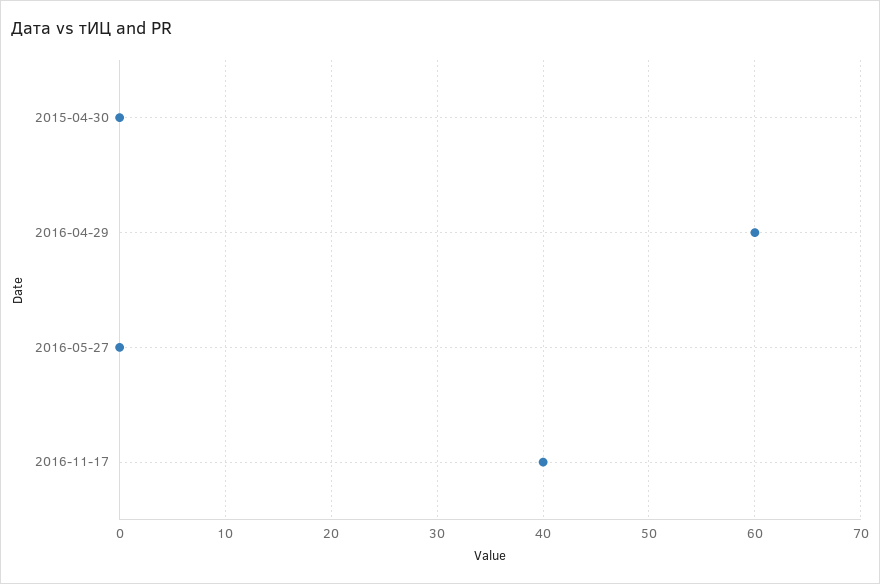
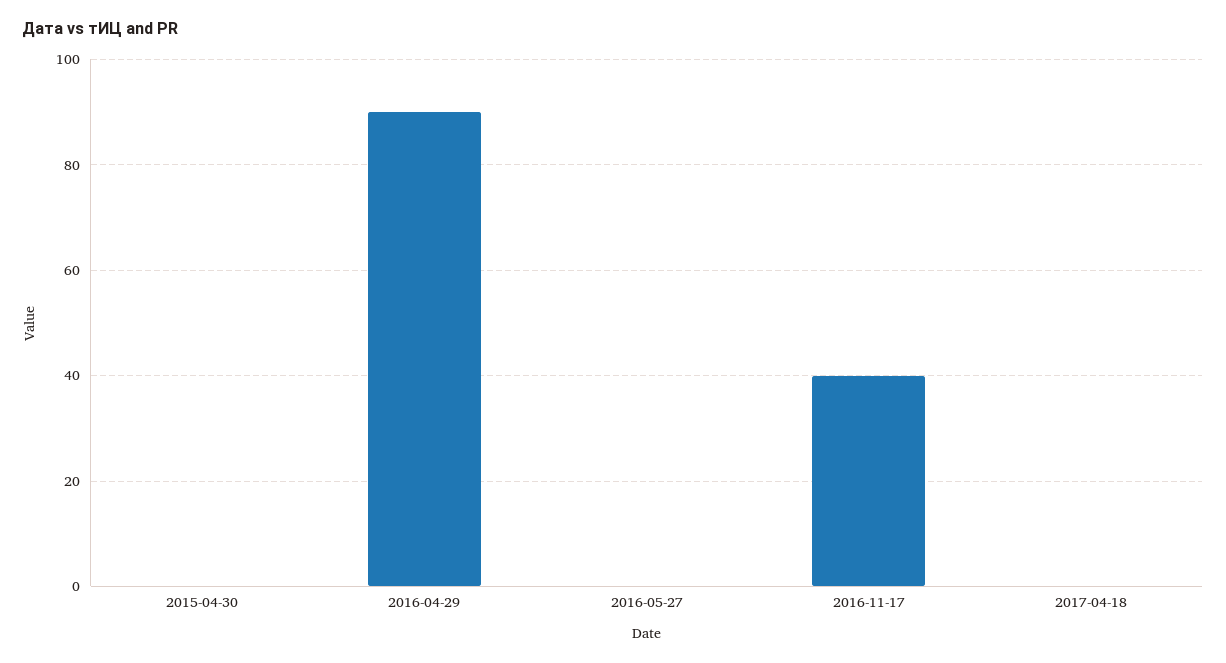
2016-04-29: 60 -> 90
2017-04-18: none -> 0

